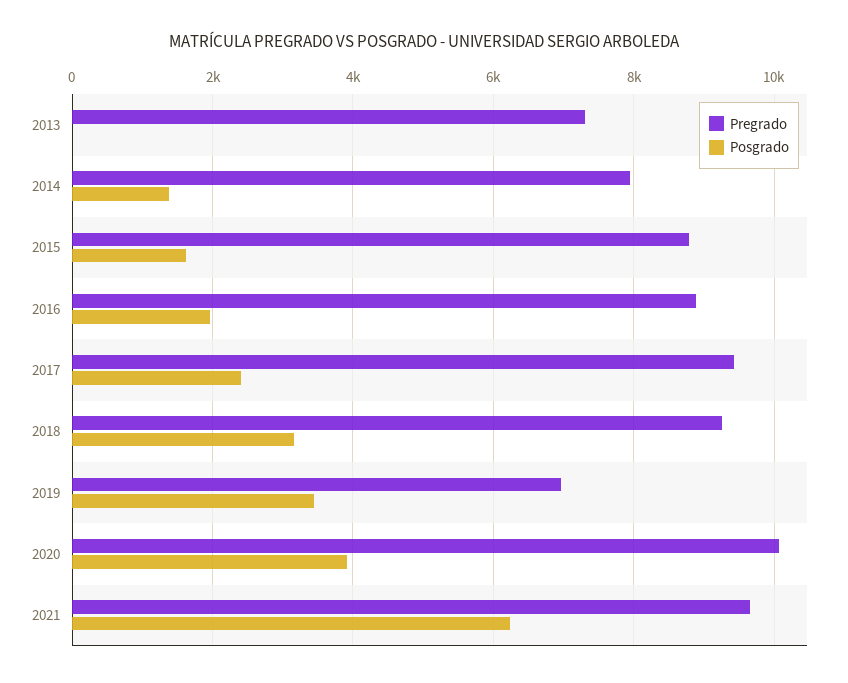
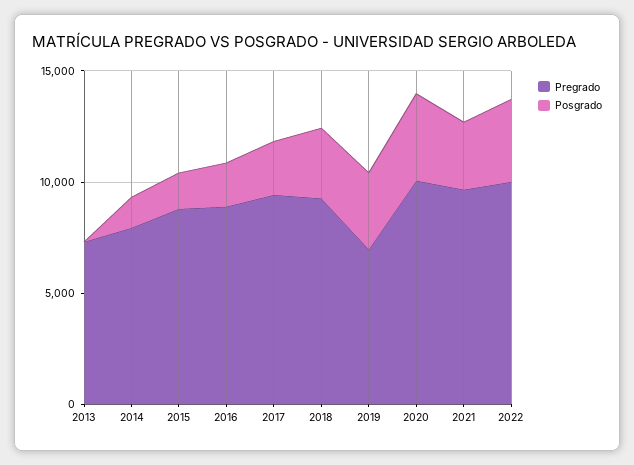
Posgrado, 2021: 6200 -> 3000
Pregrado, 2022: none -> 10000
Posgrado, 2022: none -> 4000

